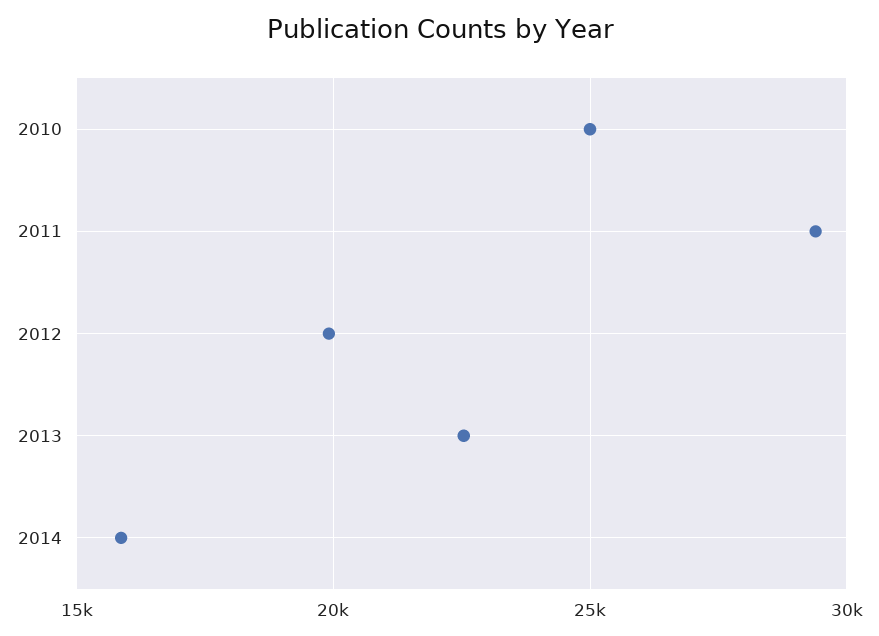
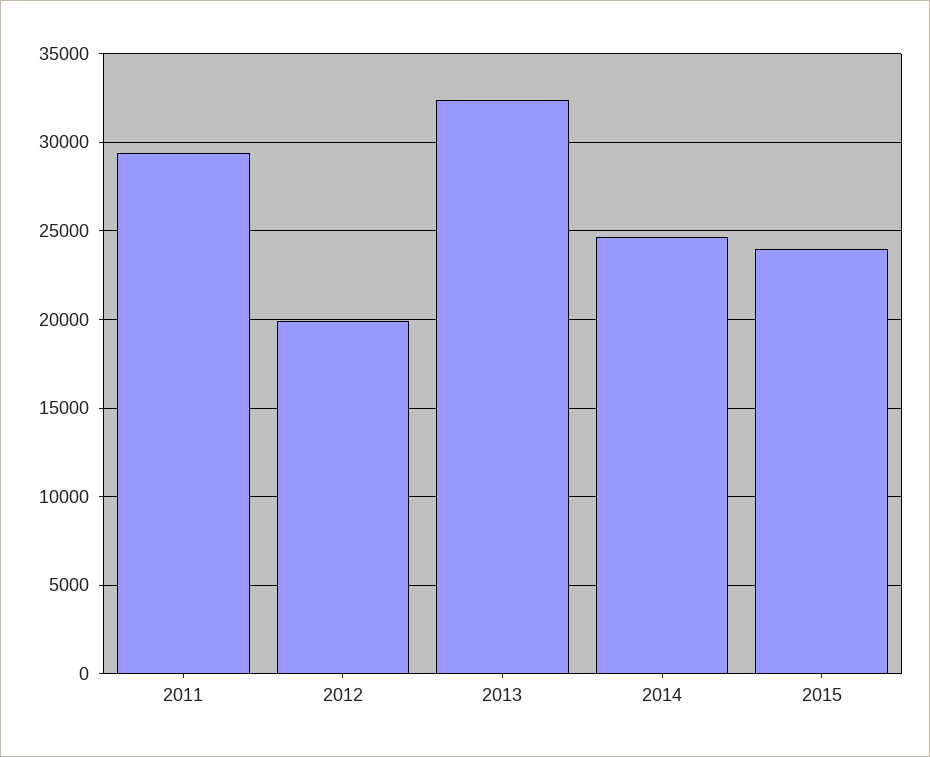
2010: 25000 -> none
2013: 22500 -> 32500
2014: 16000 -> 24500
2015: none -> 24000

